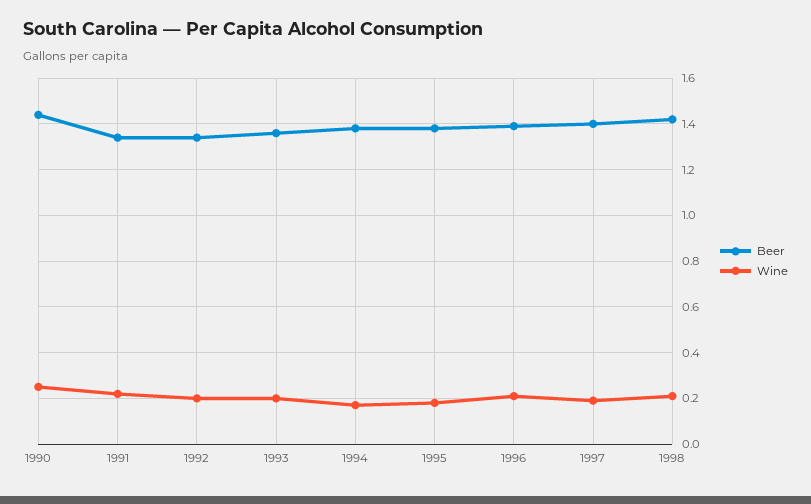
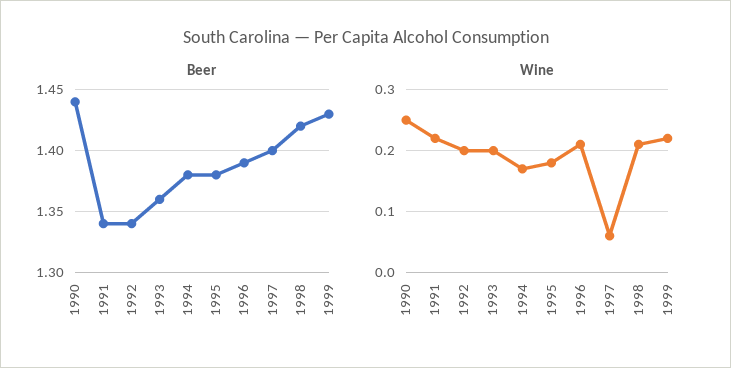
Wine, 1997: 0.2 -> 0.06
Beer, 1999: none -> 1.43
Wine, 1999: none -> 0.22

